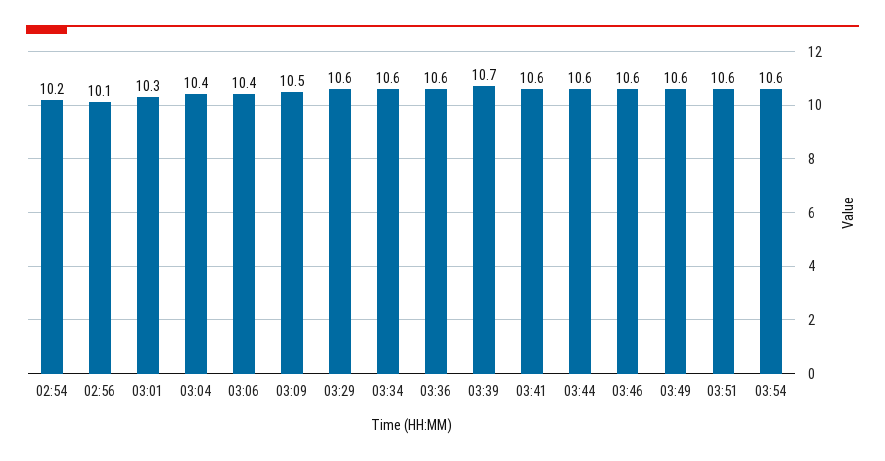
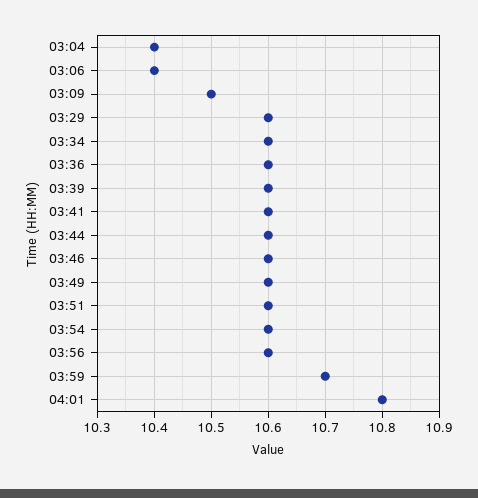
02:54: 10.2 -> none
02:56: 10.1 -> none
03:01: 10.3 -> none
03:39: 10.7 -> 10.6
03:56: none -> 10.6
03:59: none -> 10.7
04:01: none -> 10.8

